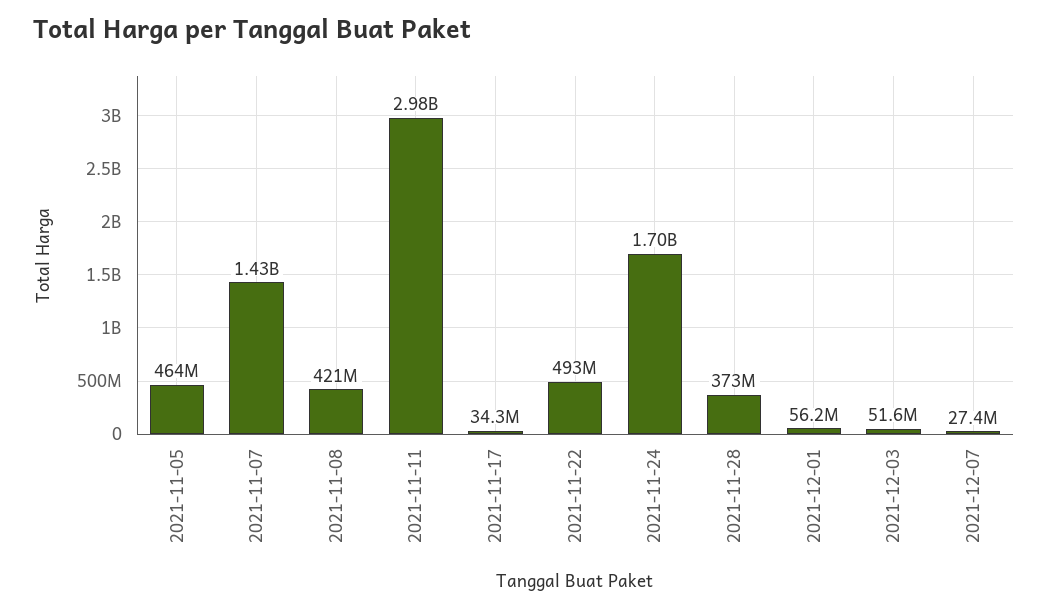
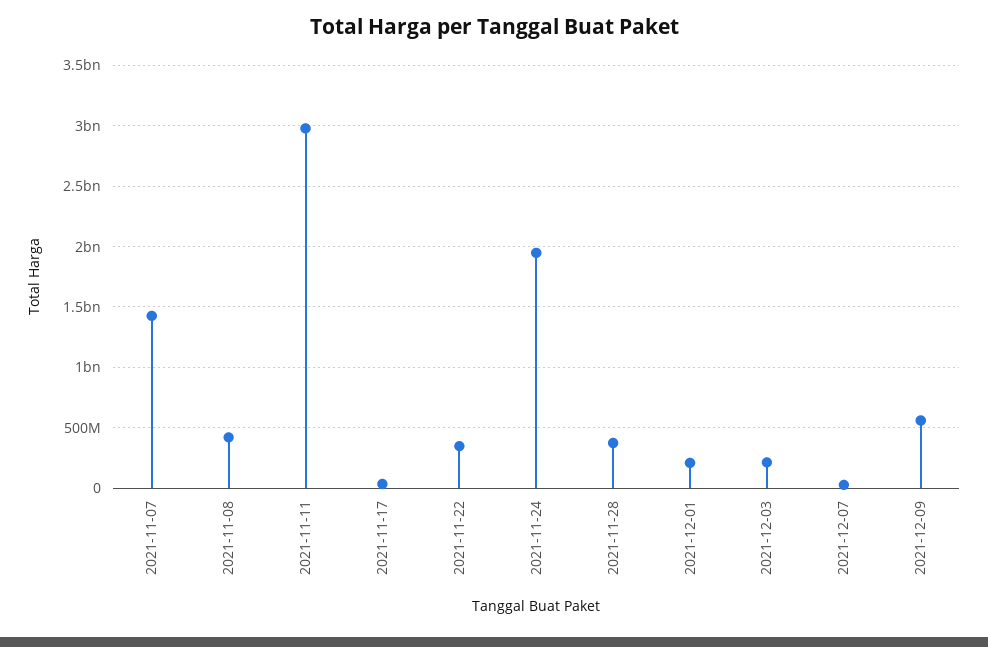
2021-11-05: 464000000 -> none
2021-11-22: 493000000 -> 350000000
2021-11-24: 1700000000 -> 1950000000
2021-12-01: 56200000 -> 200000000
2021-12-03: 51600000 -> 200000000
2021-12-09: none -> 550000000

